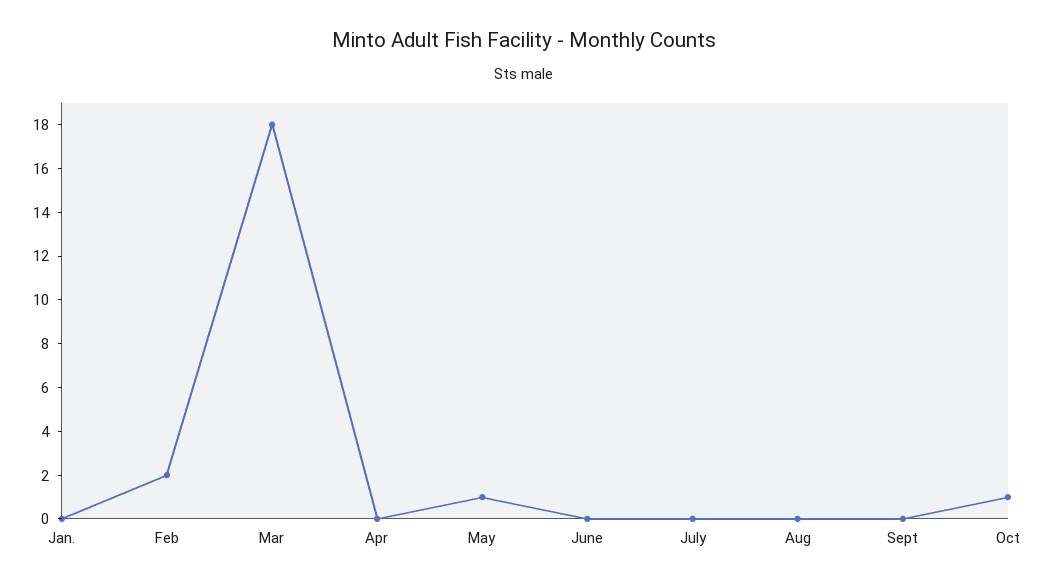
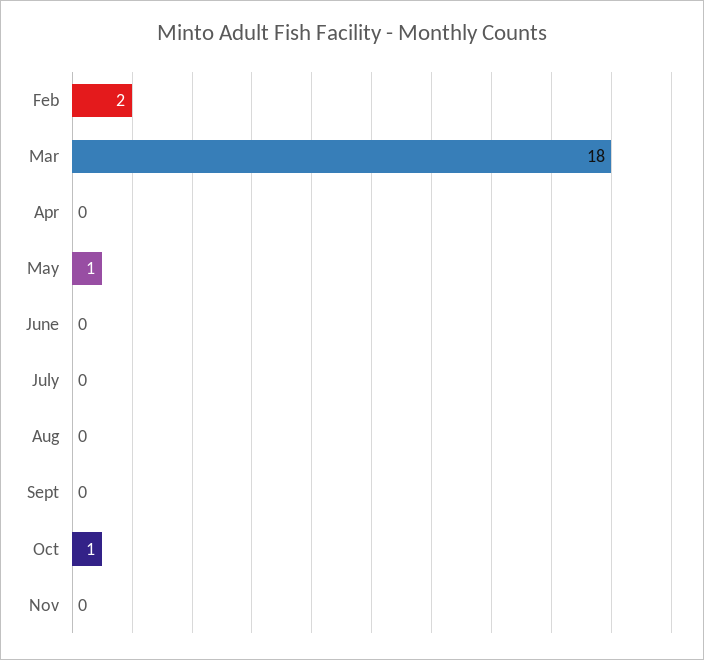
Jan.: 0 -> none
Nov: none -> 0

